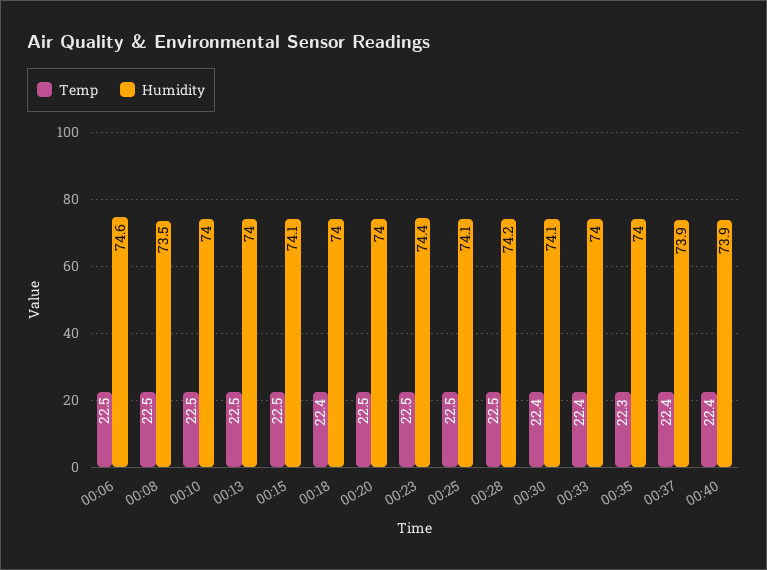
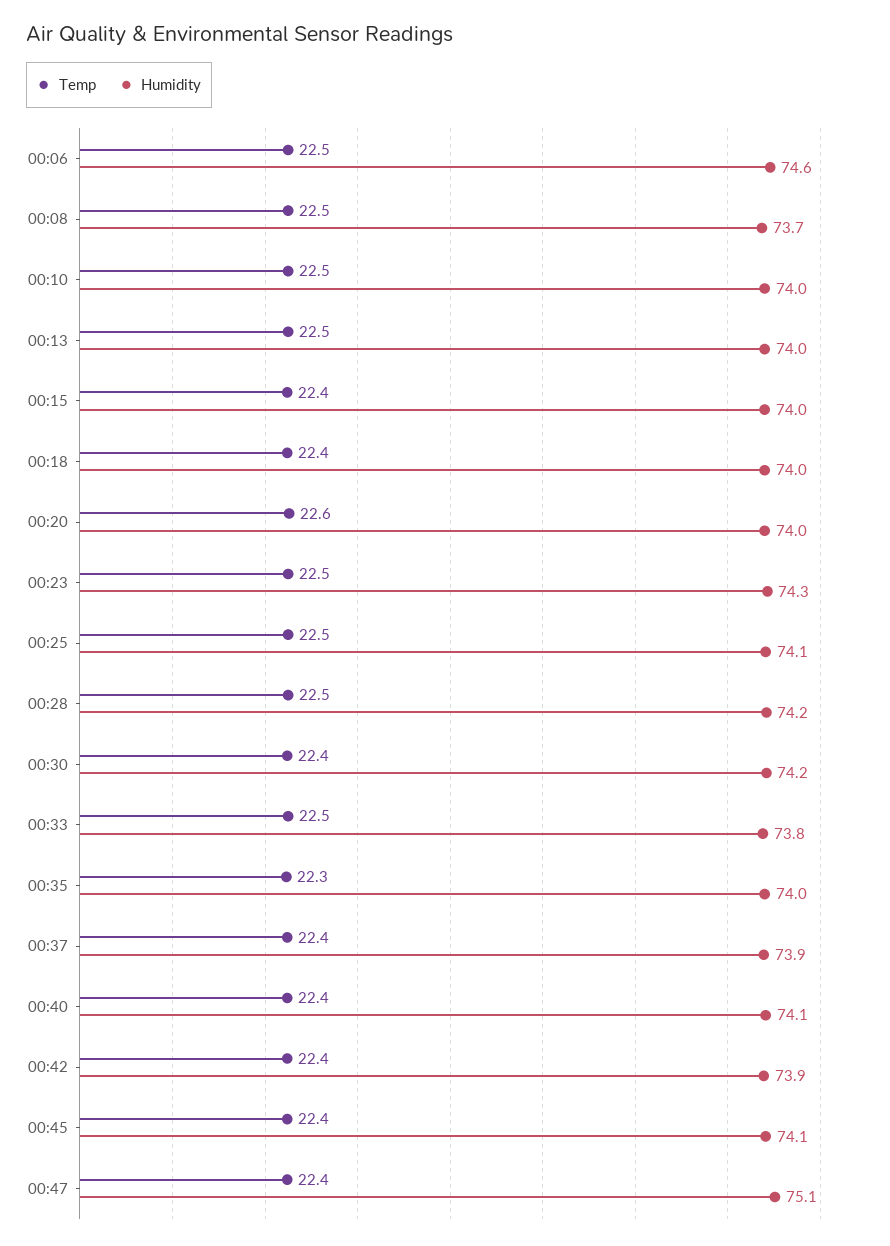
Humidity, 00:08: 73.5 -> 73.7
Temp, 00:15: 22.5 -> 22.4
Humidity, 00:15: 74.1 -> 74
Temp, 00:20: 22.5 -> 22.6
Humidity, 00:23: 74.4 -> 74.3
Humidity, 00:30: 74.1 -> 74.2
Temp, 00:33: 22.4 -> 22.5
Humidity, 00:33: 74 -> 73.8
Humidity, 00:40: 73.9 -> 74.1
Temp, 00:42: none -> 22.4
Humidity, 00:42: none -> 73.9
Temp, 00:45: none -> 22.4
Humidity, 00:45: none -> 74.1
Temp, 00:47: none -> 22.4
Humidity, 00:47: none -> 75.1

